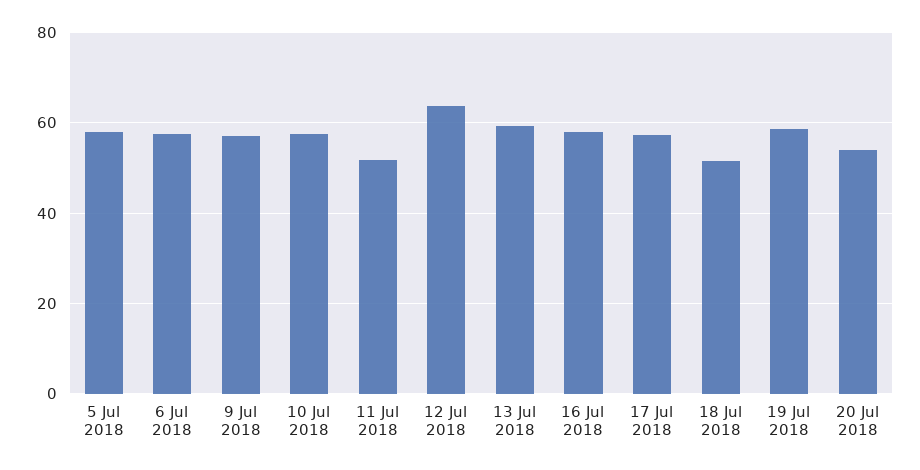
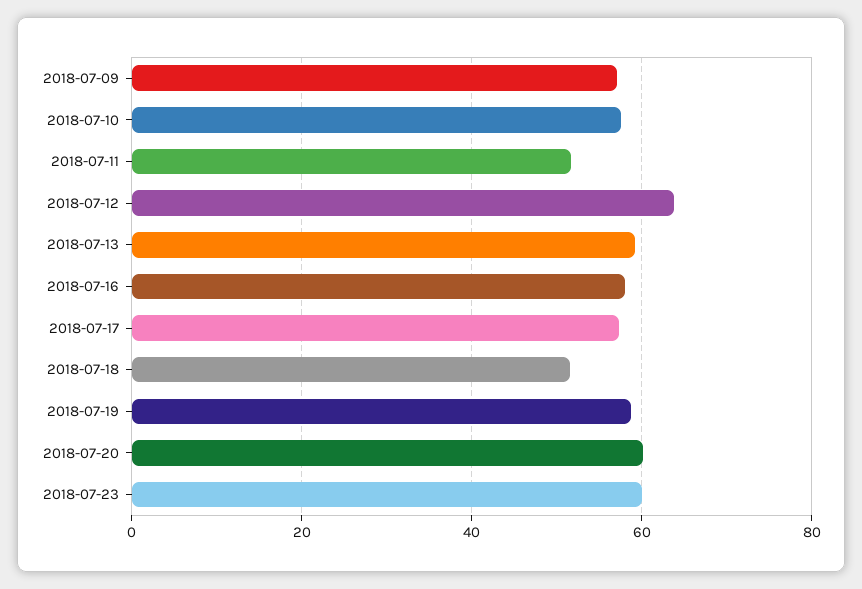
5 Jul 2018: 58 -> none
6 Jul 2018: 58 -> none
20 Jul 2018: 54 -> 60
2018-07-23: none -> 60

